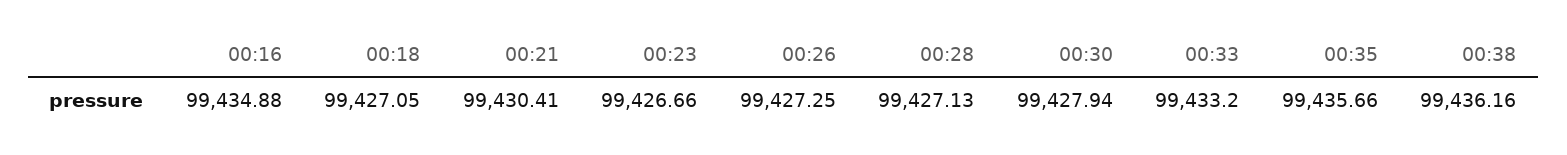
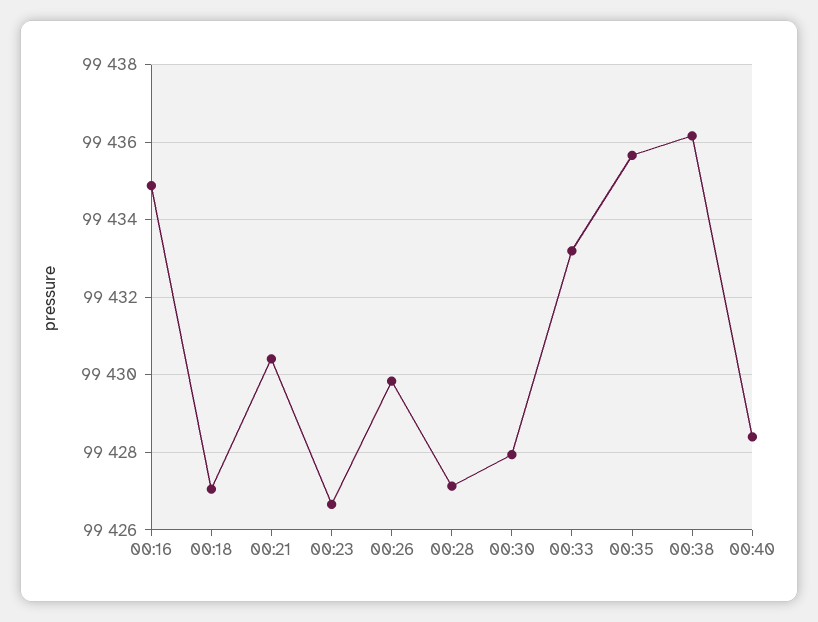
00:26: 99427.25 -> 99429.8
00:40: none -> 99428.4

